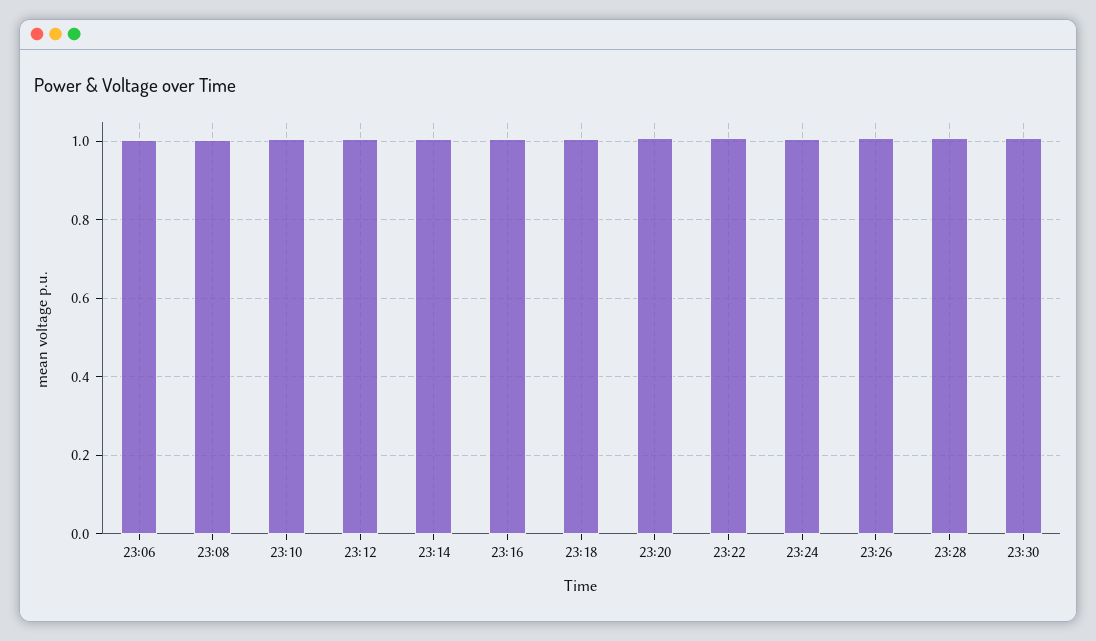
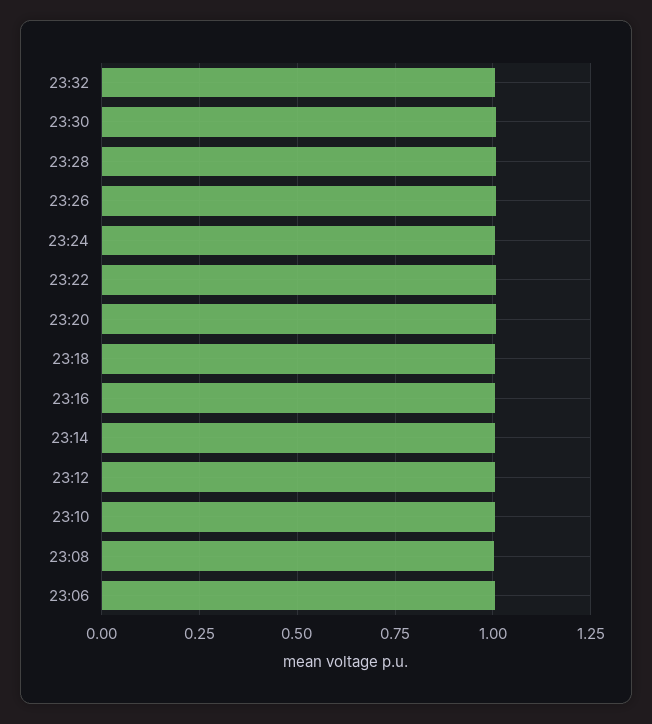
23:32: none -> 1

